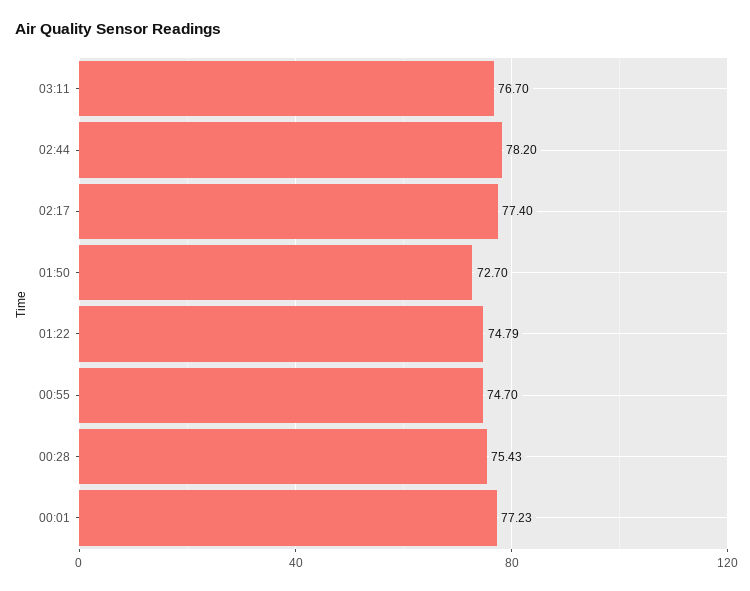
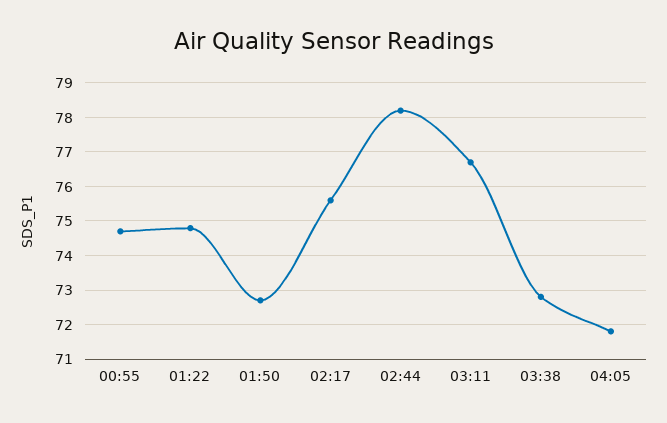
02:17: 77.4 -> 75.6
00:28: 75.43 -> none
00:01: 77.23 -> none
03:38: none -> 72.8
04:05: none -> 71.8

